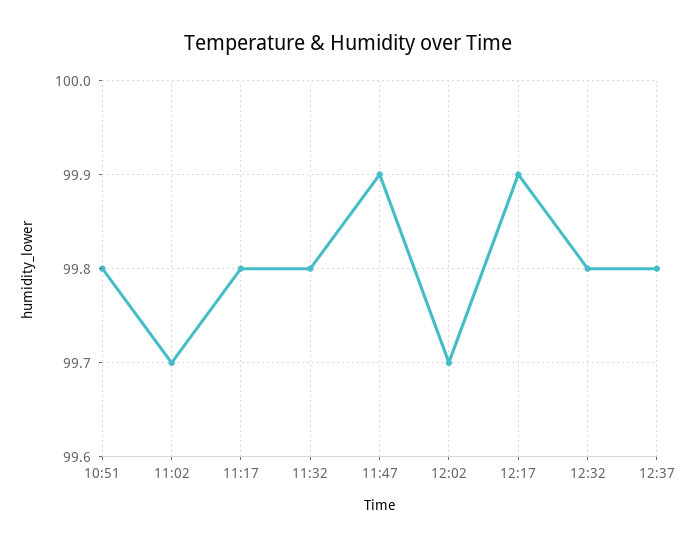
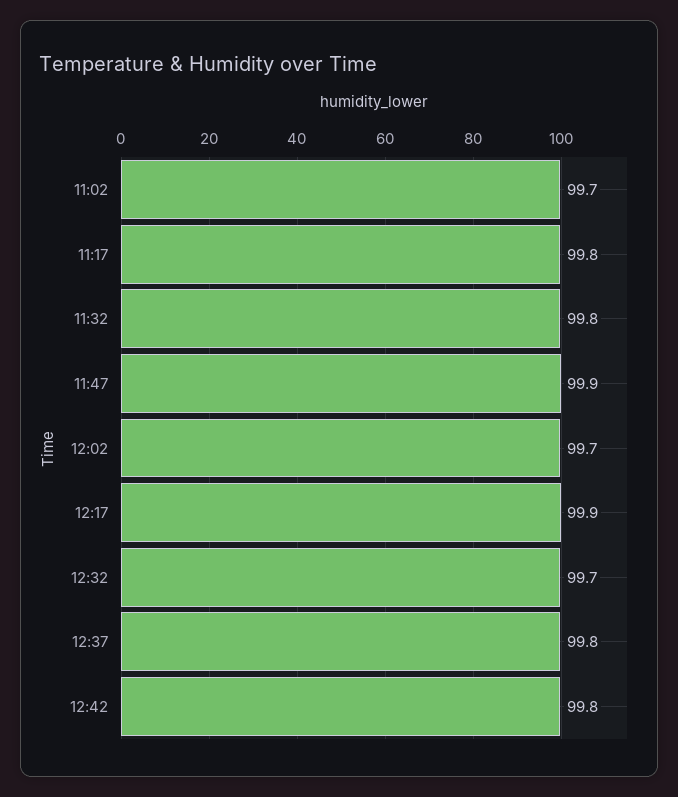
10:51: 99.8 -> none
12:32: 99.8 -> 99.7
12:42: none -> 99.8

